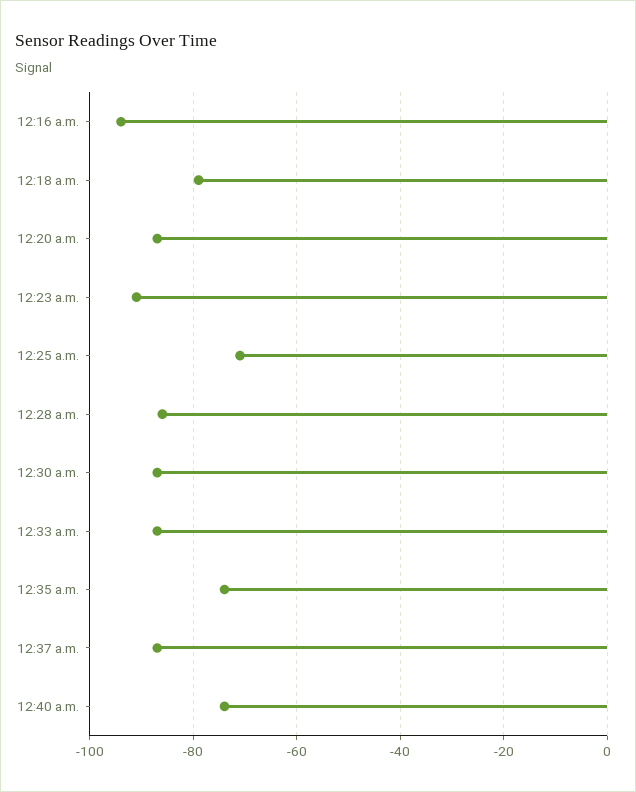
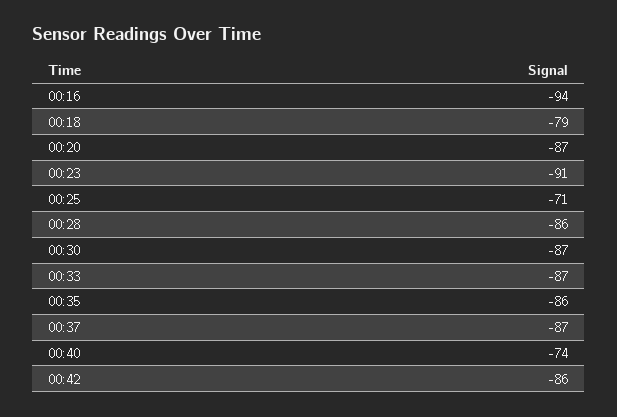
12:35 a.m.: -75 -> -86
00:42: none -> -86

